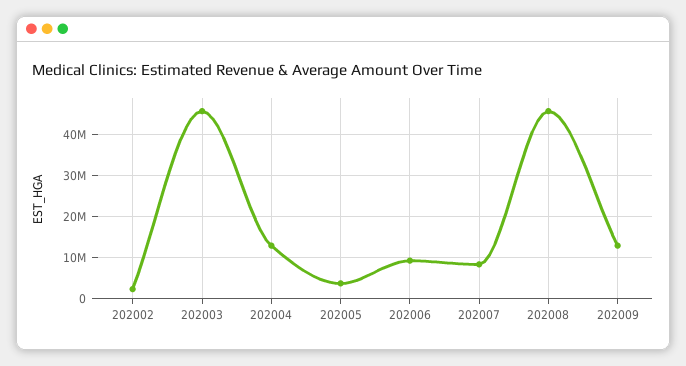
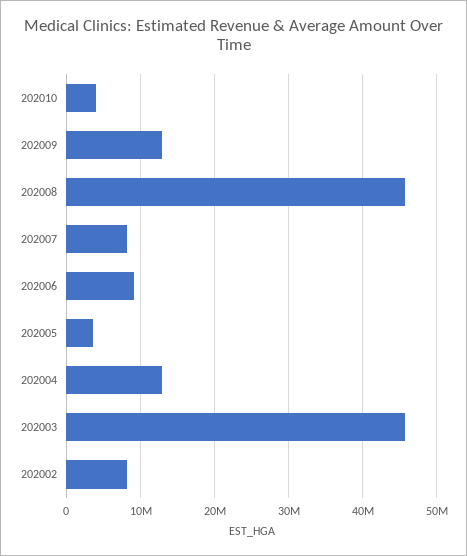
202002: 2000000 -> 8000000
202010: none -> 4000000

